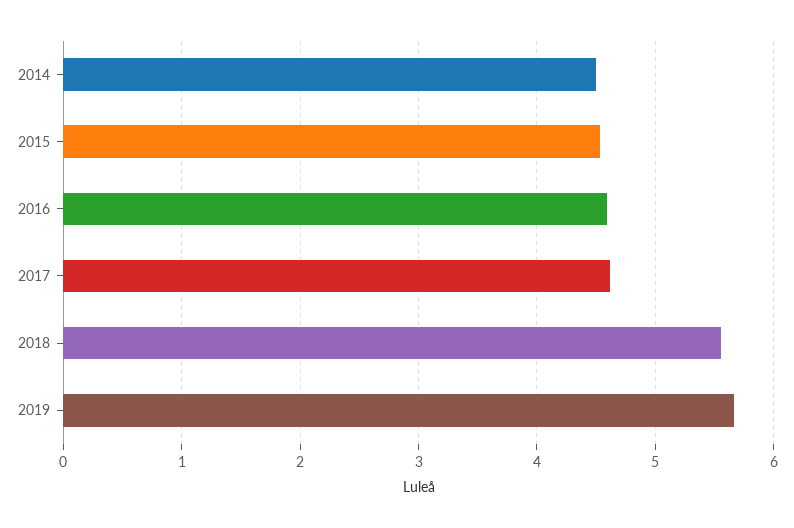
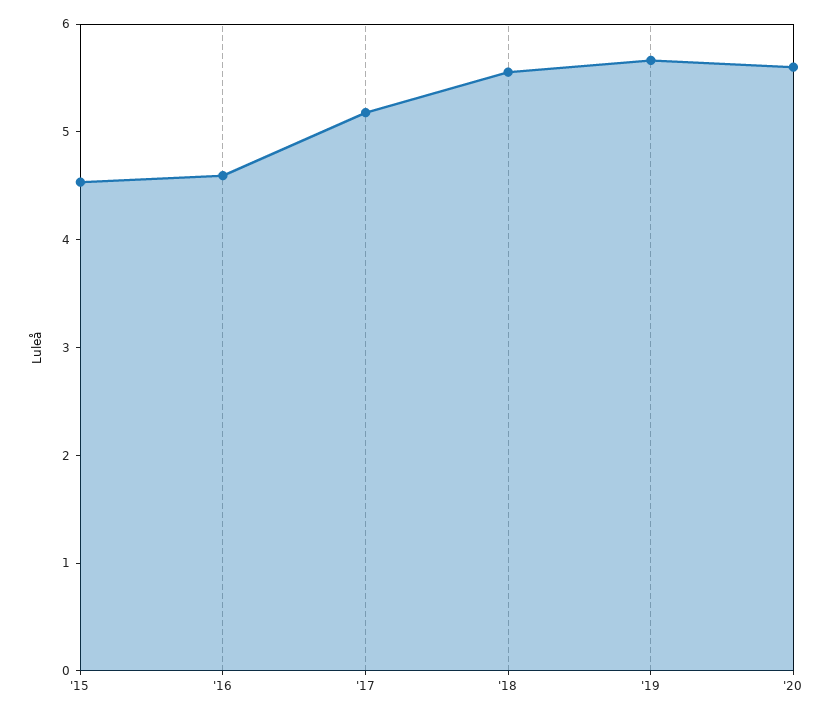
2014: 4.5 -> none
2017: 4.6 -> 5.2
'20: none -> 5.6

